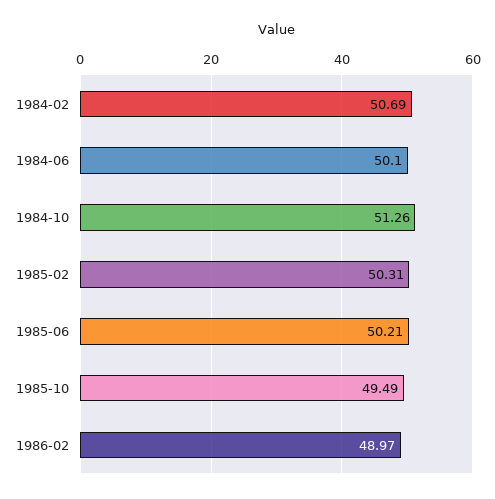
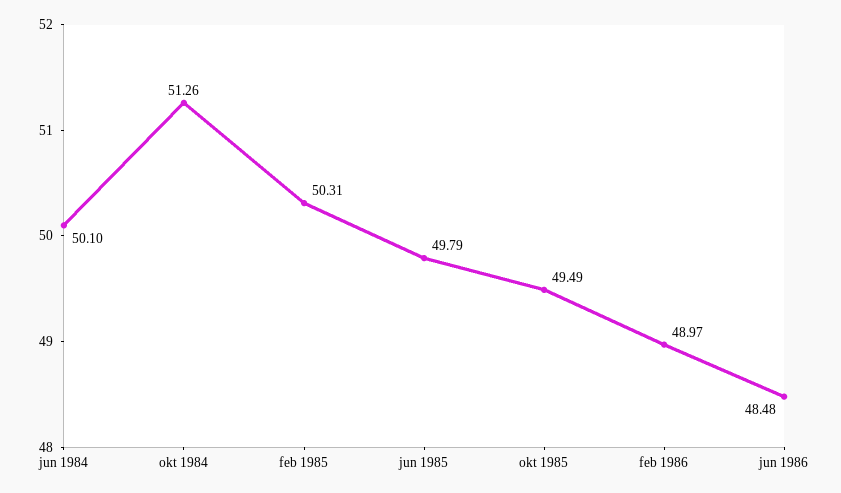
1984-02: 50.69 -> none
1985-06: 50.21 -> 49.79
jun 1986: none -> 48.48

